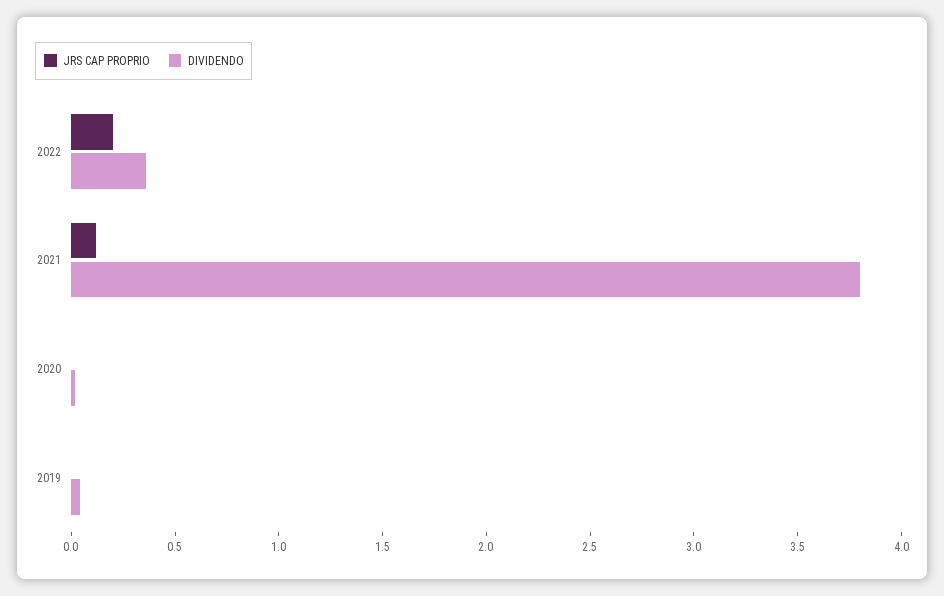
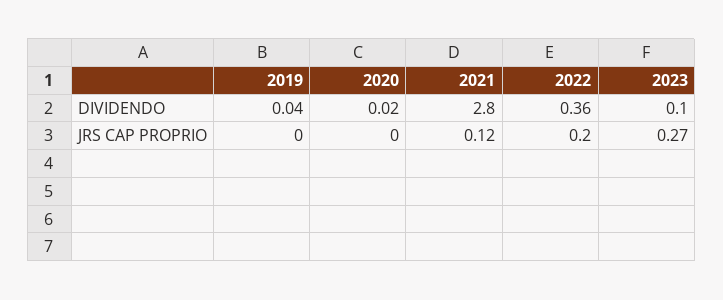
DIVIDENDO, 2021: 3.8 -> 2.8
DIVIDENDO, 2023: none -> 0.1
JRS CAP PROPRIO, 2023: none -> 0.27

